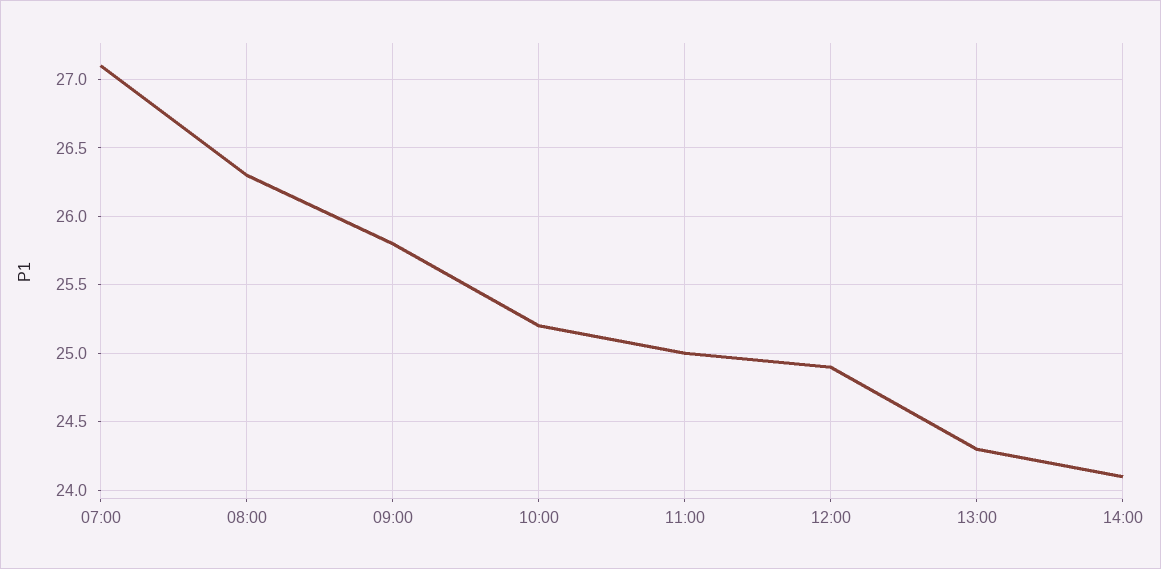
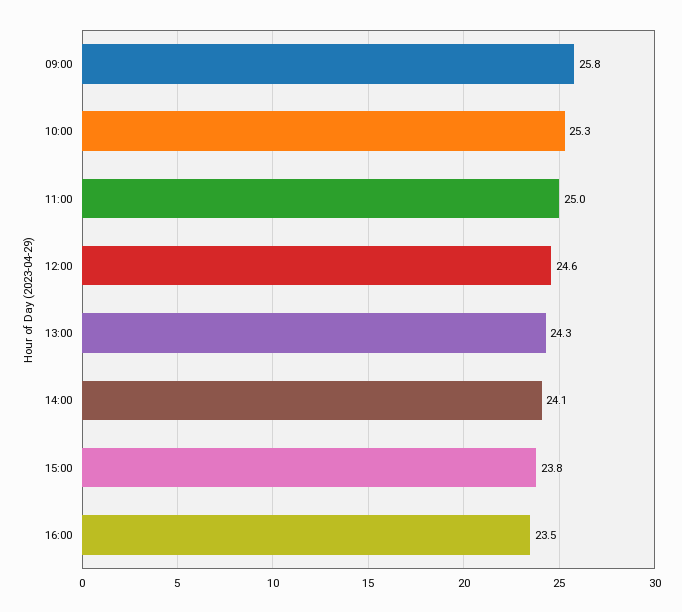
07:00: 27.1 -> none
08:00: 26.3 -> none
10:00: 25.2 -> 25.3
12:00: 24.9 -> 24.6
15:00: none -> 23.8
16:00: none -> 23.5

